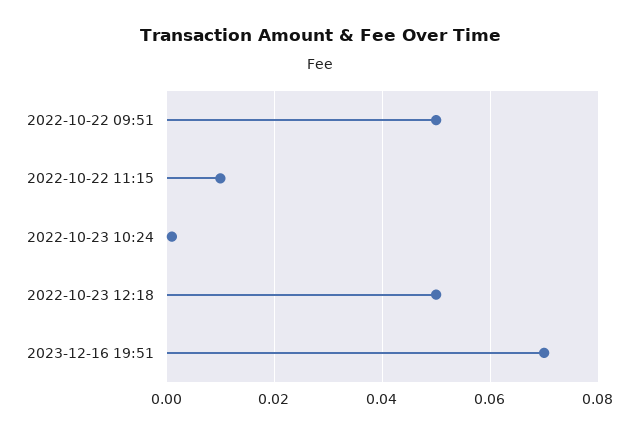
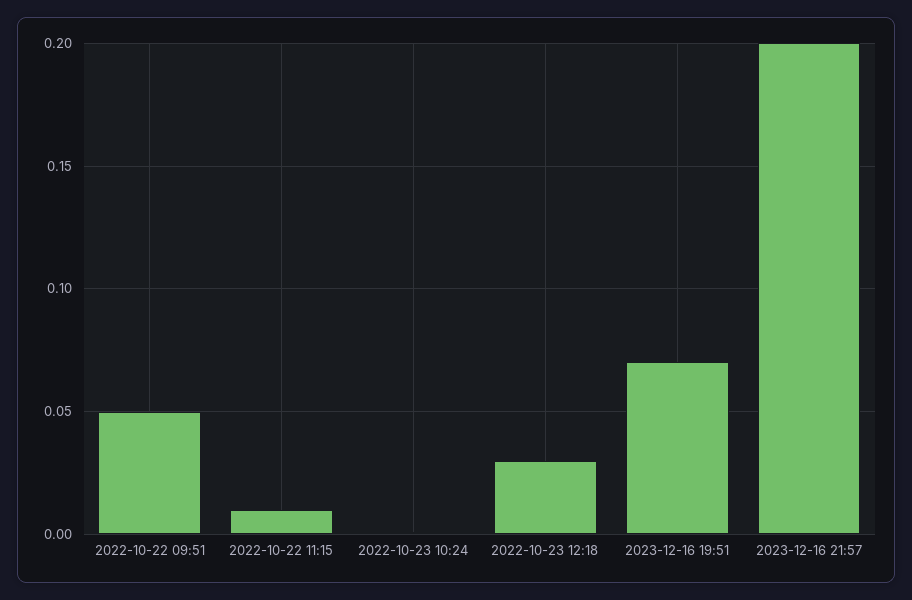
2022-10-23 12:18: 0.05 -> 0.03
2023-12-16 21:57: none -> 0.2

